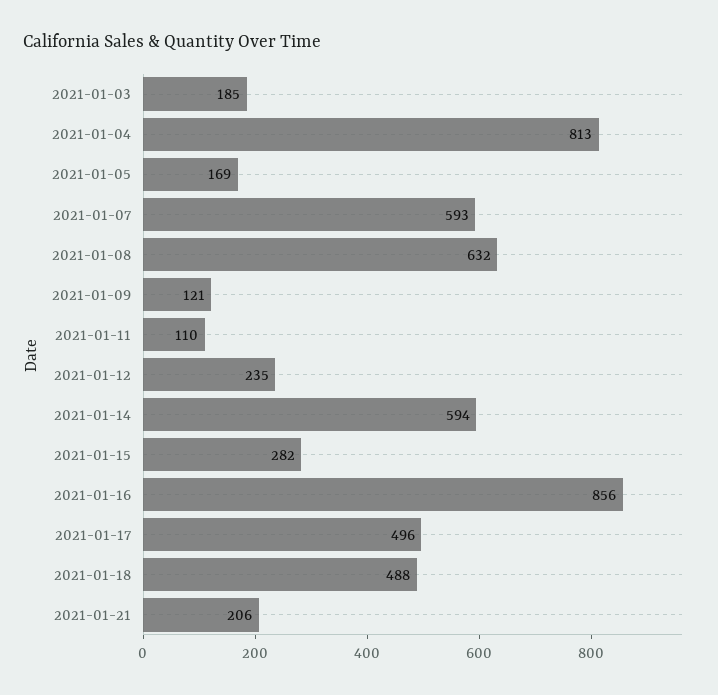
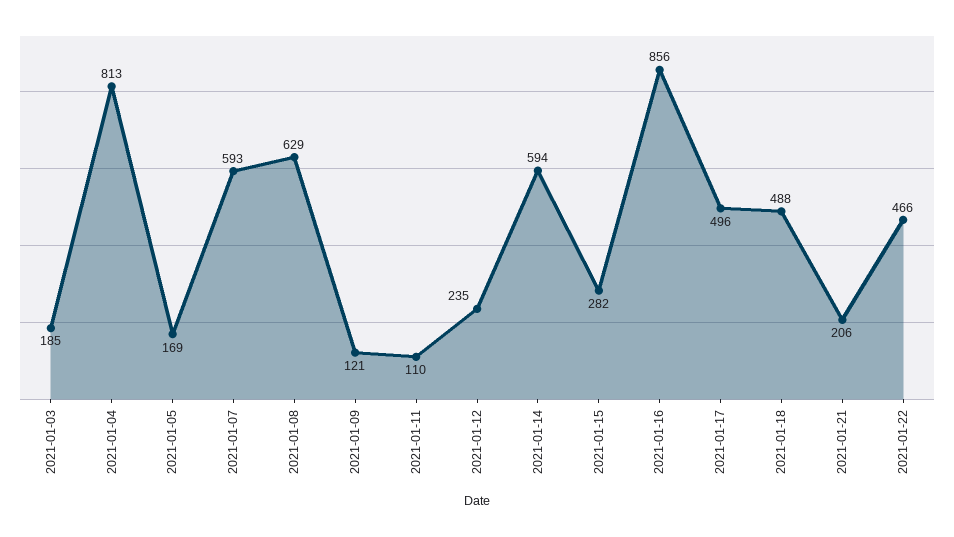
2021-01-08: 632 -> 629
2021-01-22: none -> 466

